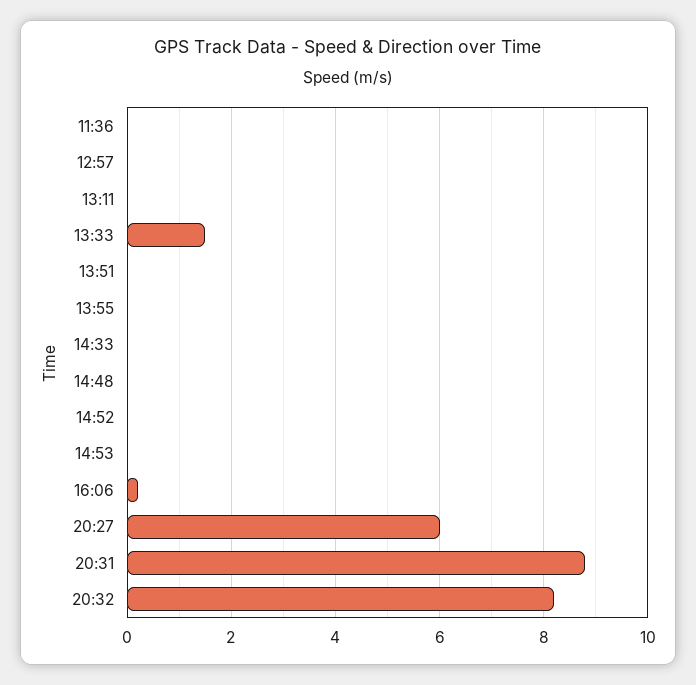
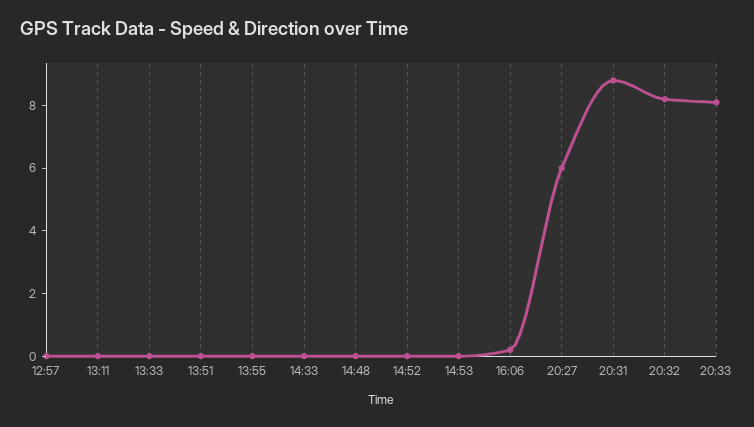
11:36: 0 -> none
13:33: 1.5 -> 0
20:33: none -> 8

